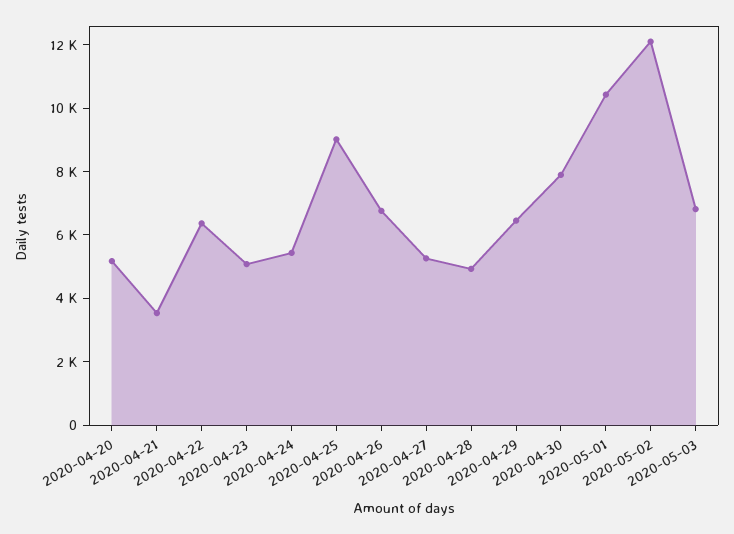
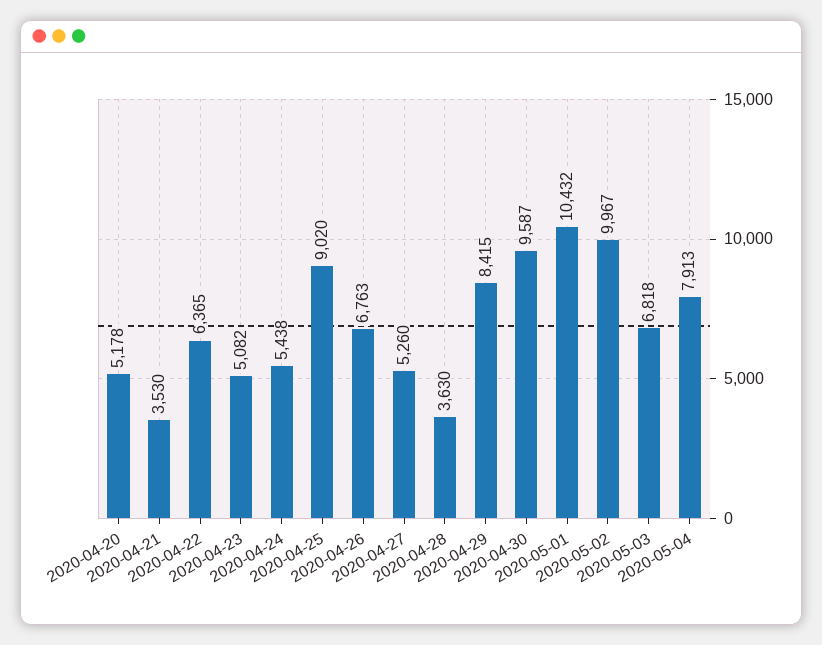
2020-04-28: 5000 -> 3630
2020-04-29: 6500 -> 8415
2020-04-30: 8000 -> 9587
2020-05-02: 12000 -> 9967
2020-05-04: none -> 7913

